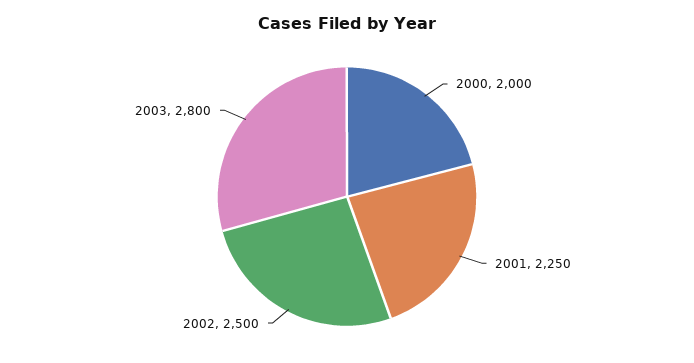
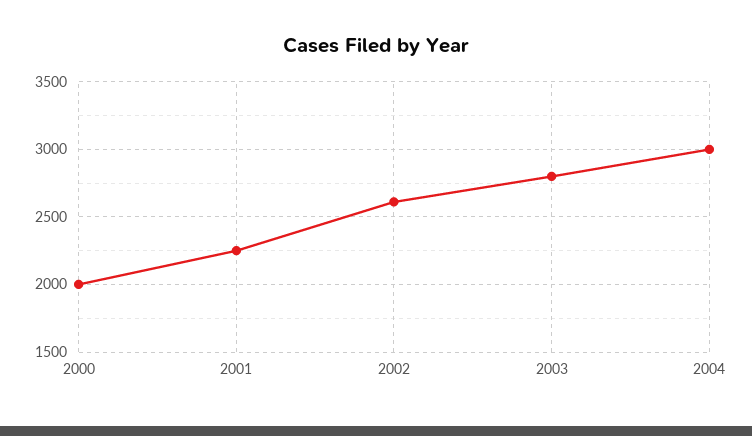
2002: 2500 -> 2600
2004: none -> 3000

